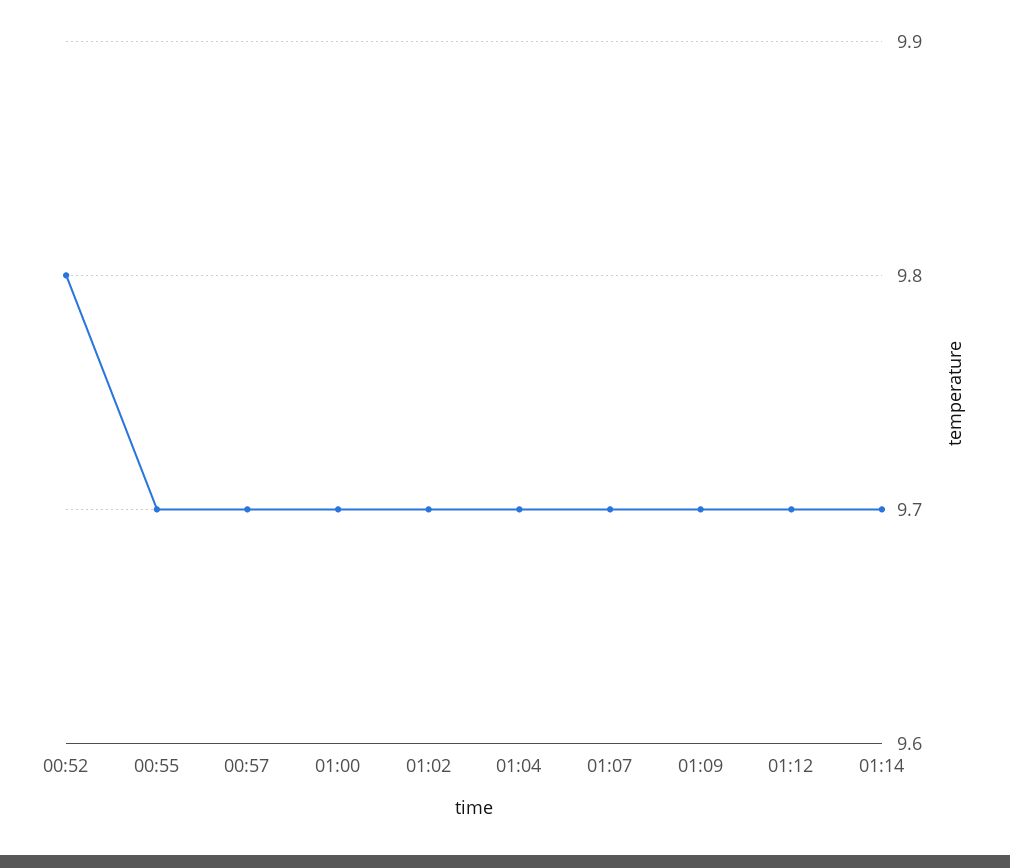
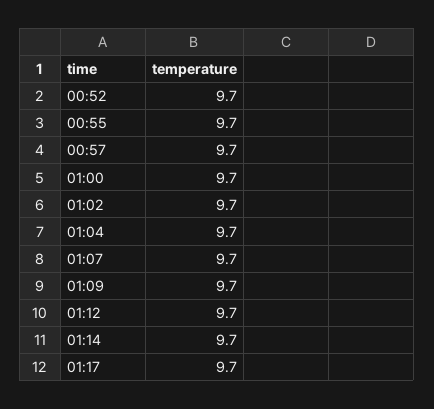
00:52: 9.8 -> 9.7
01:17: none -> 9.7

